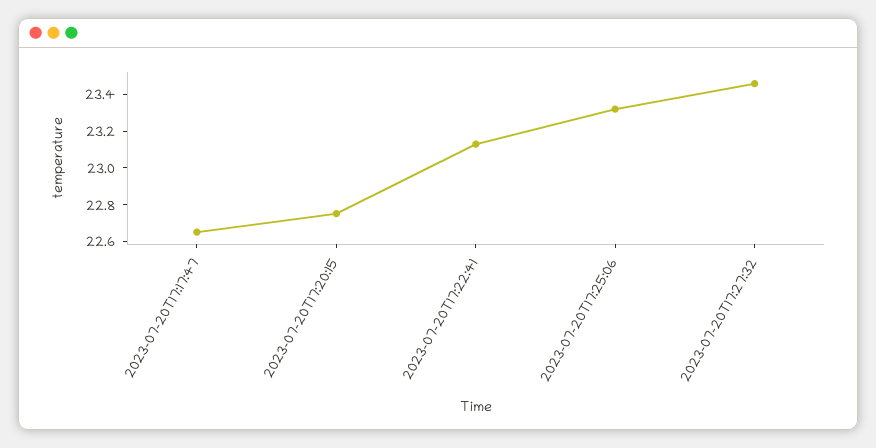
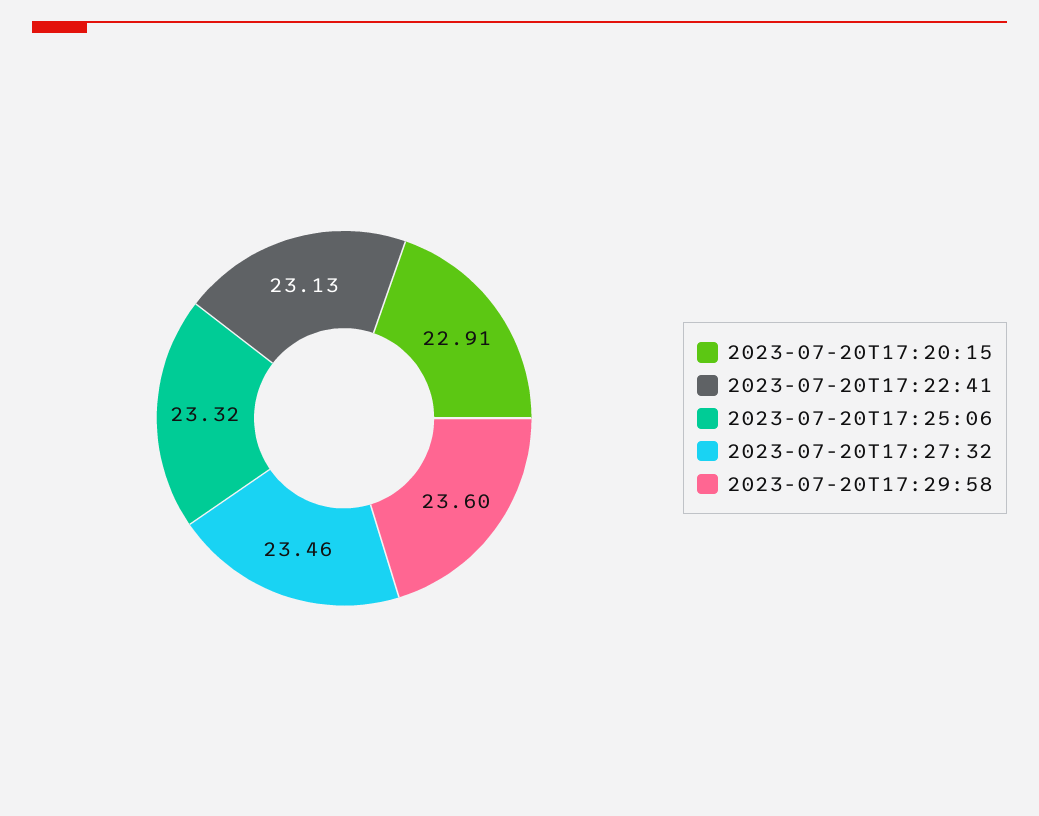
2023-07-20T17:17:47: 22.65 -> none
2023-07-20T17:20:15: 22.75 -> 22.91
2023-07-20T17:29:58: none -> 23.6

